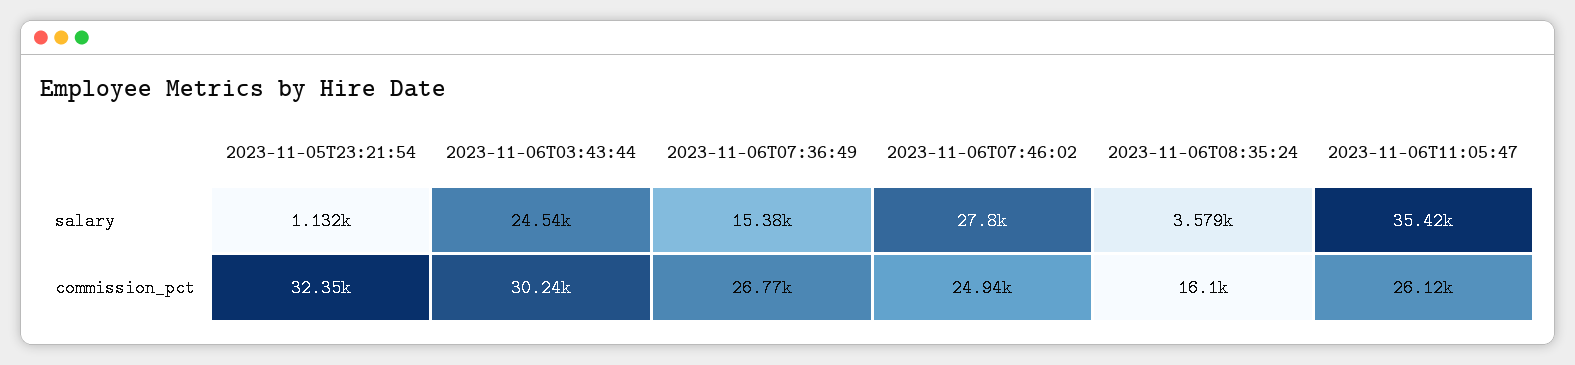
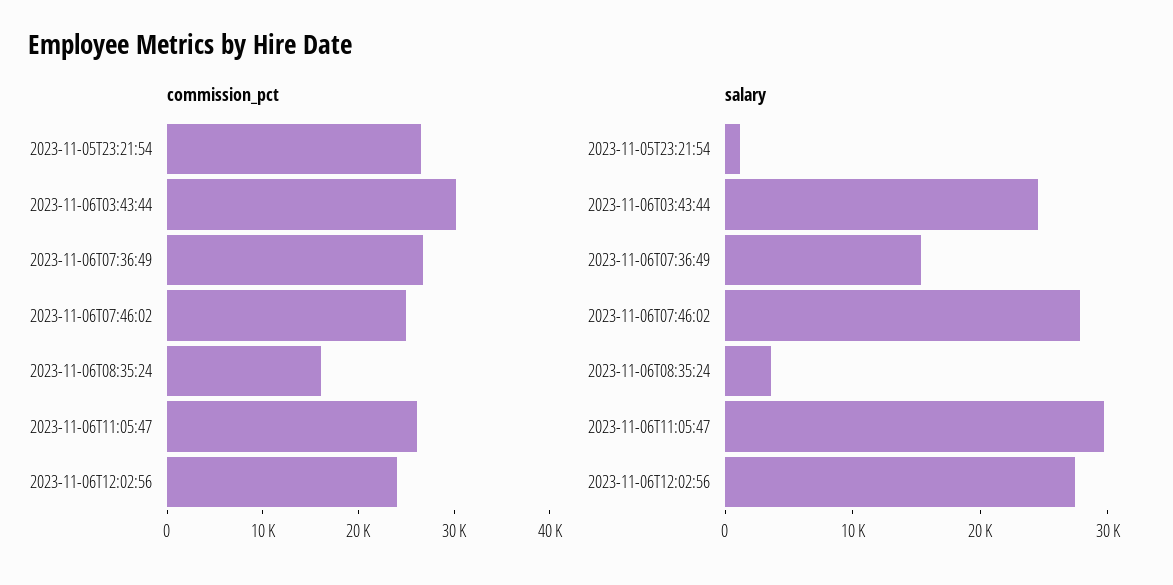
salary, 2023-11-06T11:05:47: 35420 -> 30000
commission_pct, 2023-11-05T23:21:54: 32350 -> 26000
commission_pct, 2023-11-06T12:02:56: none -> 24000
salary, 2023-11-06T12:02:56: none -> 28000

